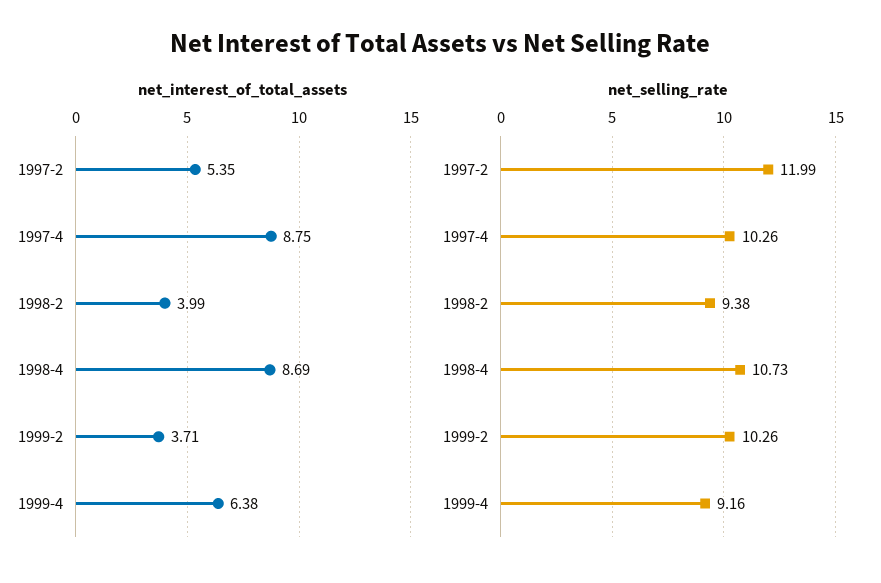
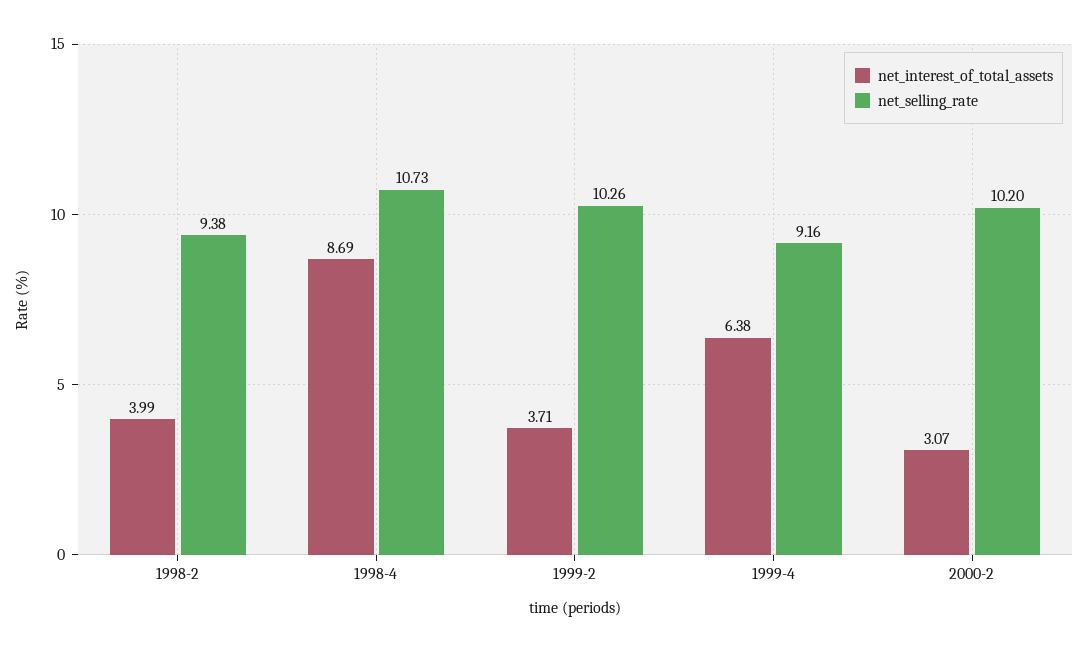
net_interest_of_total_assets, 1997-2: 5.35 -> none
net_interest_of_total_assets, 1997-4: 8.75 -> none
net_selling_rate, 1997-2: 11.99 -> none
net_selling_rate, 1997-4: 10.26 -> none
net_interest_of_total_assets, 2000-2: none -> 3.07
net_selling_rate, 2000-2: none -> 10.2

